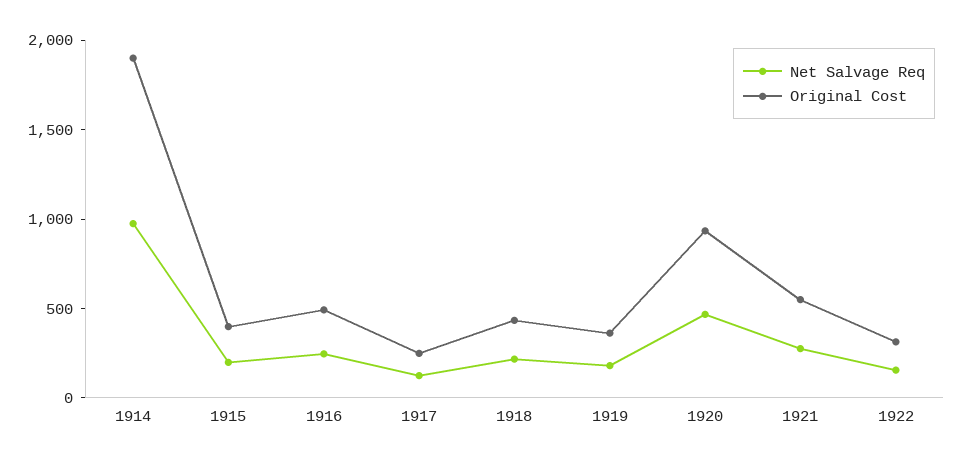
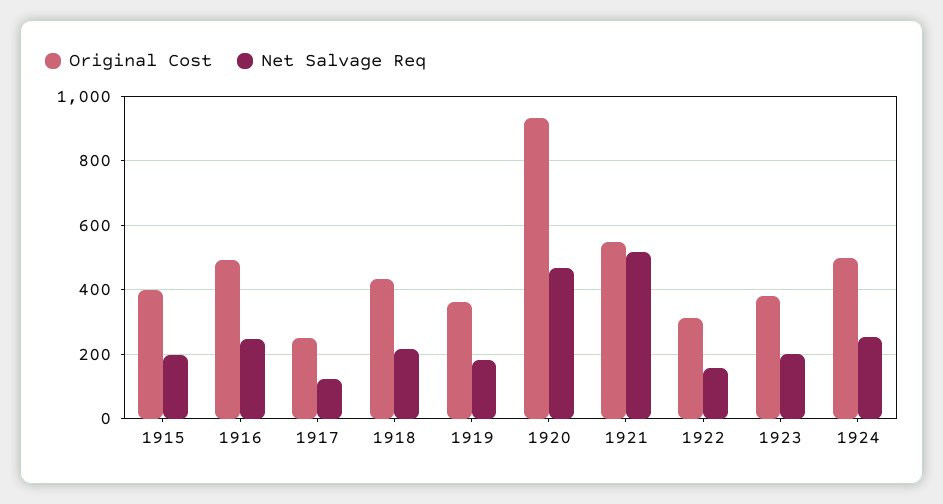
Net Salvage Req, 1914: 1000 -> none
Original Cost, 1914: 1900 -> none
Net Salvage Req, 1921: 300 -> 520
Original Cost, 1923: none -> 380
Net Salvage Req, 1923: none -> 200
Original Cost, 1924: none -> 500
Net Salvage Req, 1924: none -> 260

